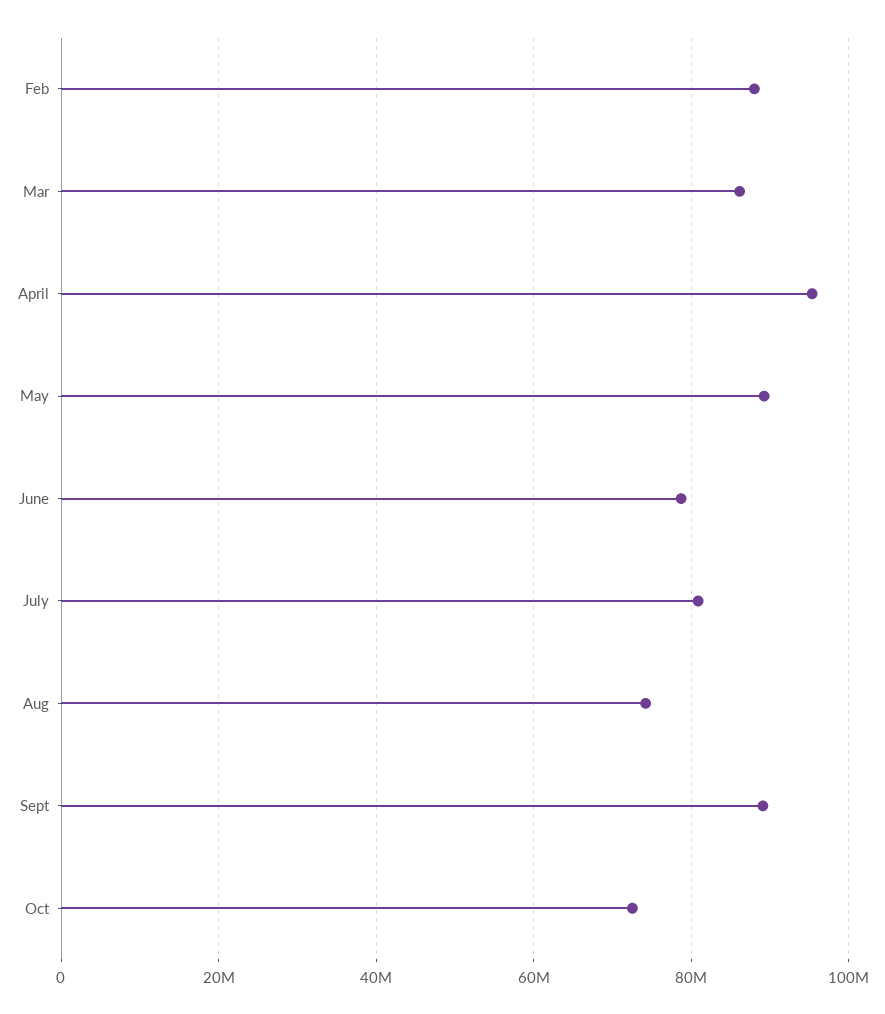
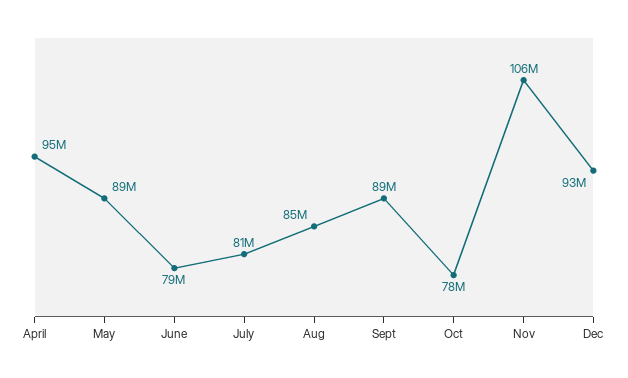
Feb: 88000000 -> none
Mar: 86000000 -> none
Aug: 74000000 -> 85000000
Oct: 72000000 -> 78000000
Nov: none -> 106000000
Dec: none -> 93000000

